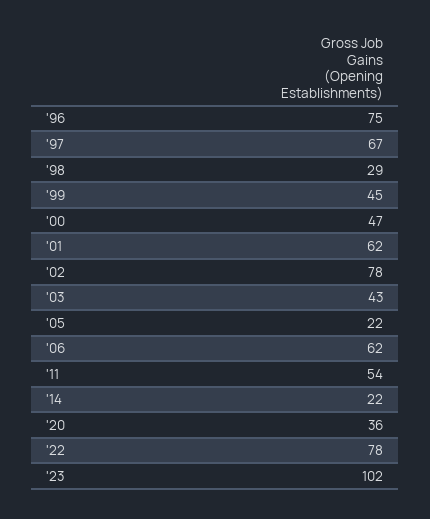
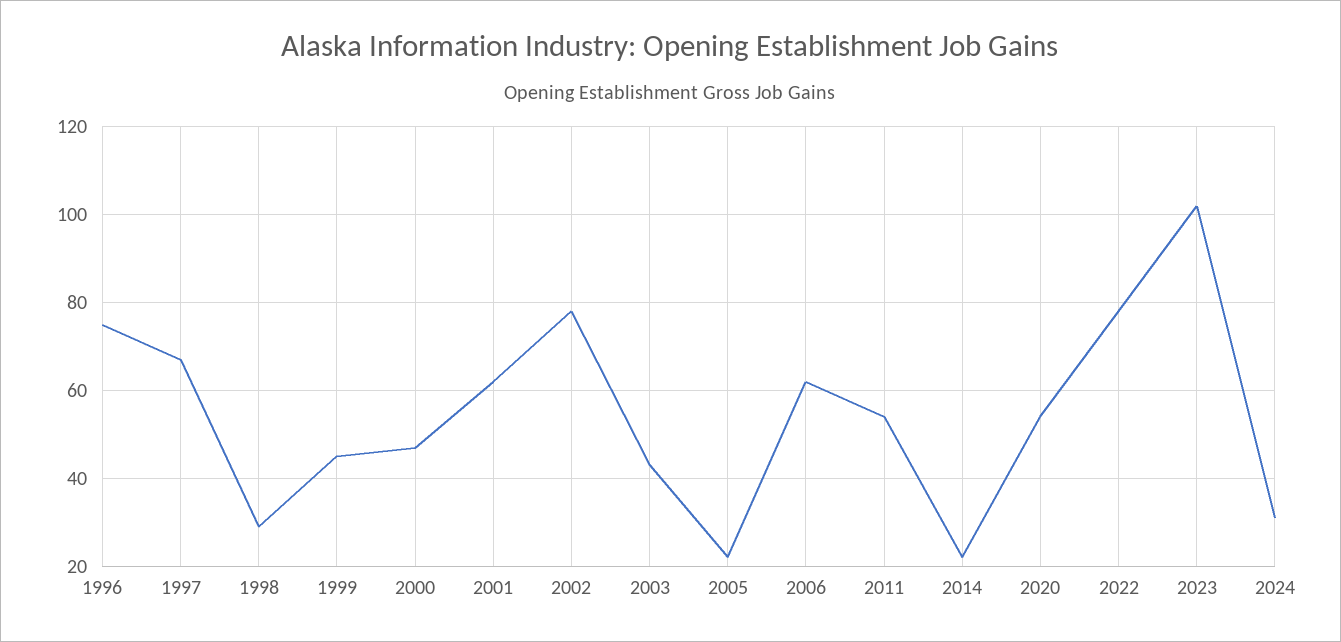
'20: 36 -> 55
2024: none -> 30

